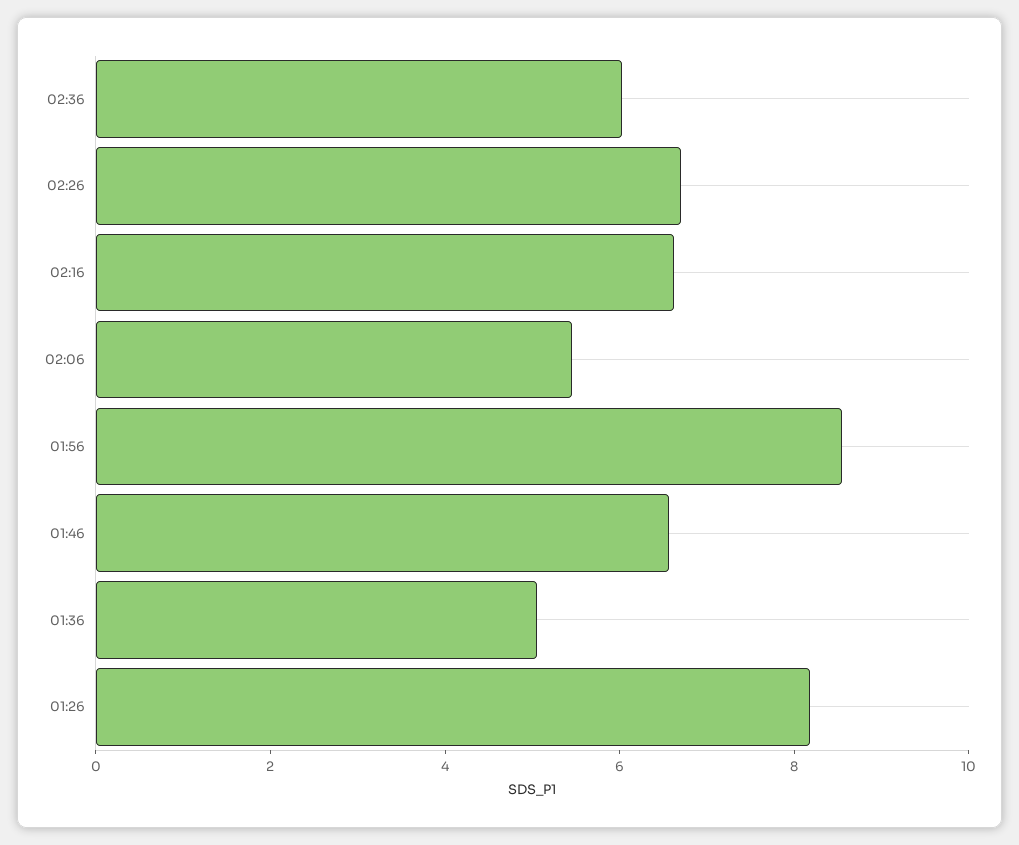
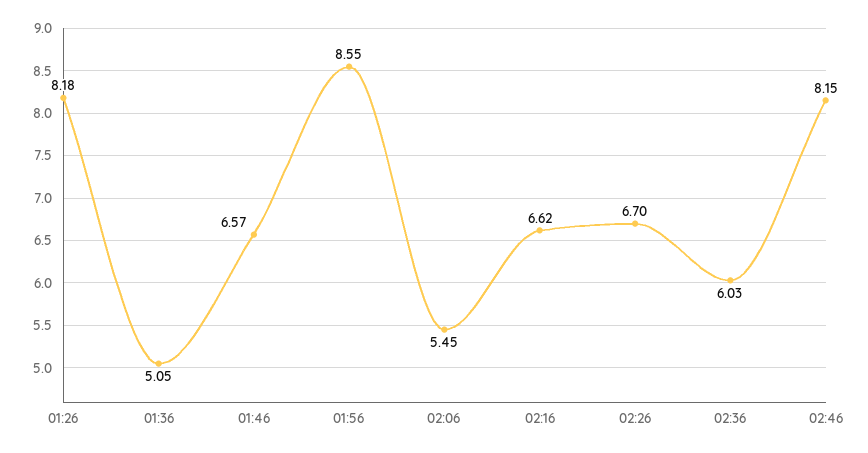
02:46: none -> 8.15

